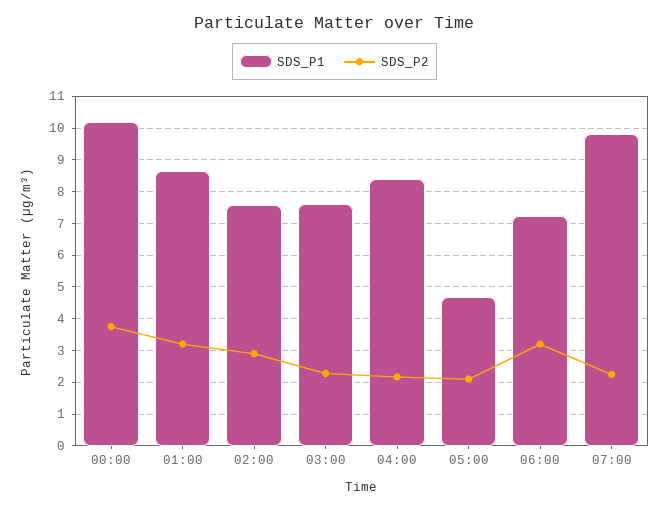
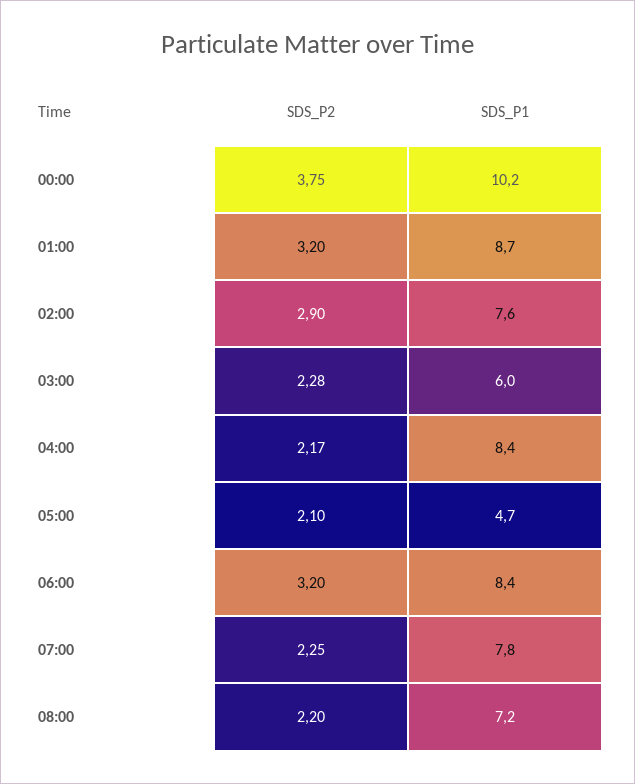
SDS_P1, 03:00: 7.6 -> 6
SDS_P1, 06:00: 7.2 -> 8.4
SDS_P1, 07:00: 9.8 -> 7.8
SDS_P2, 08:00: none -> 2.2
SDS_P1, 08:00: none -> 7.2

